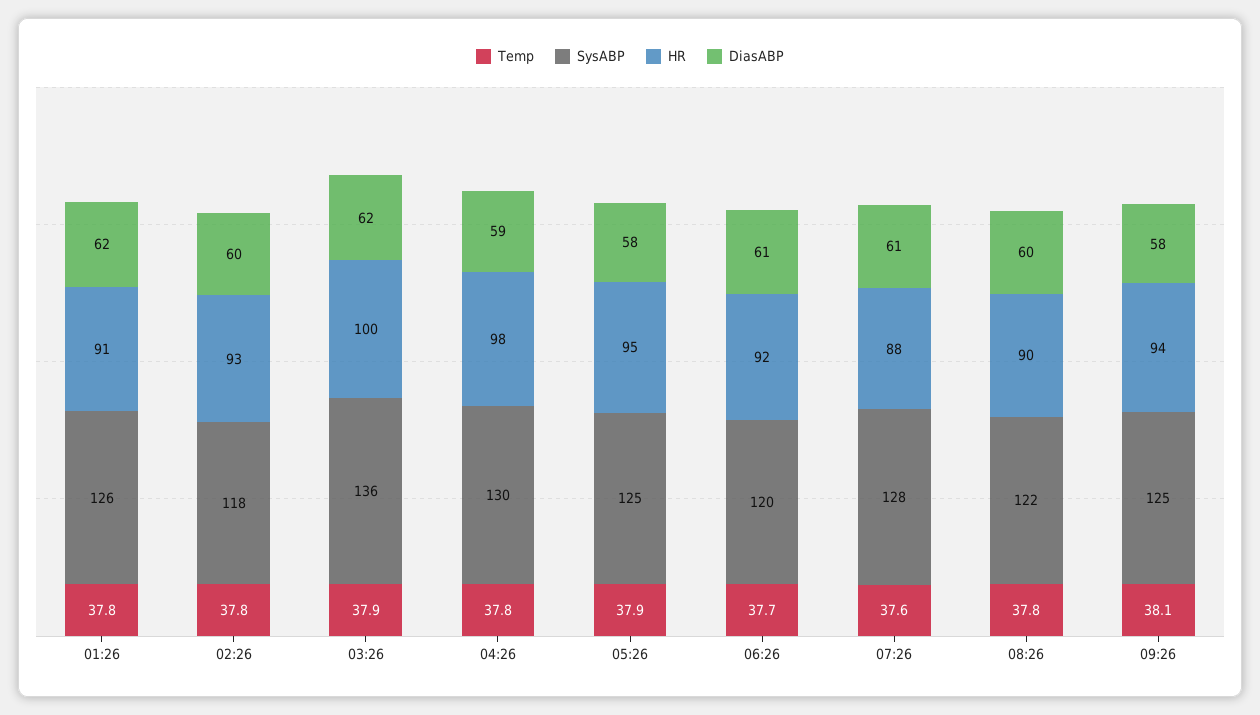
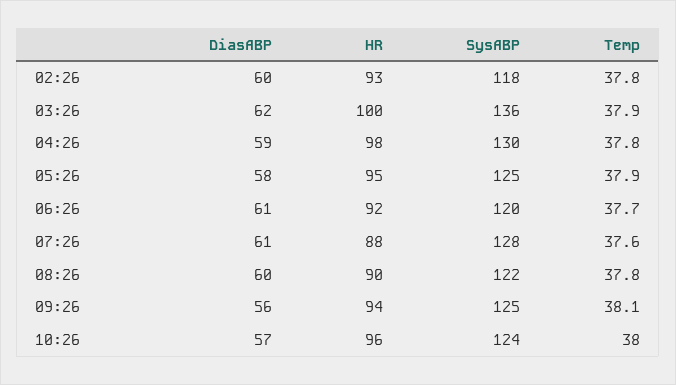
Temp, 01:26: 37.8 -> none
SysABP, 01:26: 126 -> none
HR, 01:26: 91 -> none
DiasABP, 01:26: 62 -> none
DiasABP, 09:26: 58 -> 56
DiasABP, 10:26: none -> 57
HR, 10:26: none -> 96
SysABP, 10:26: none -> 124
Temp, 10:26: none -> 38

